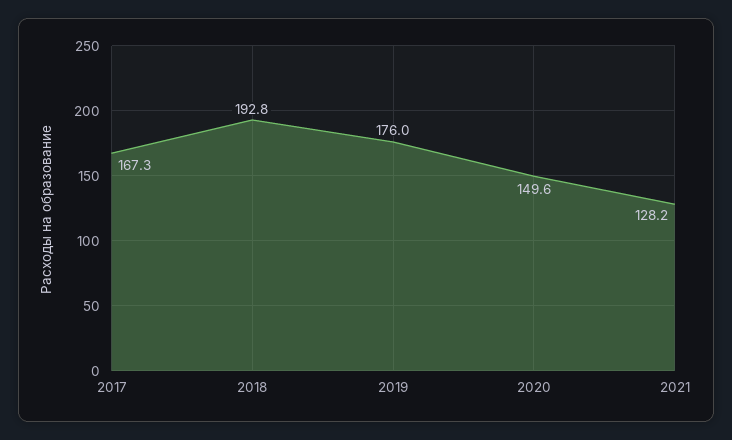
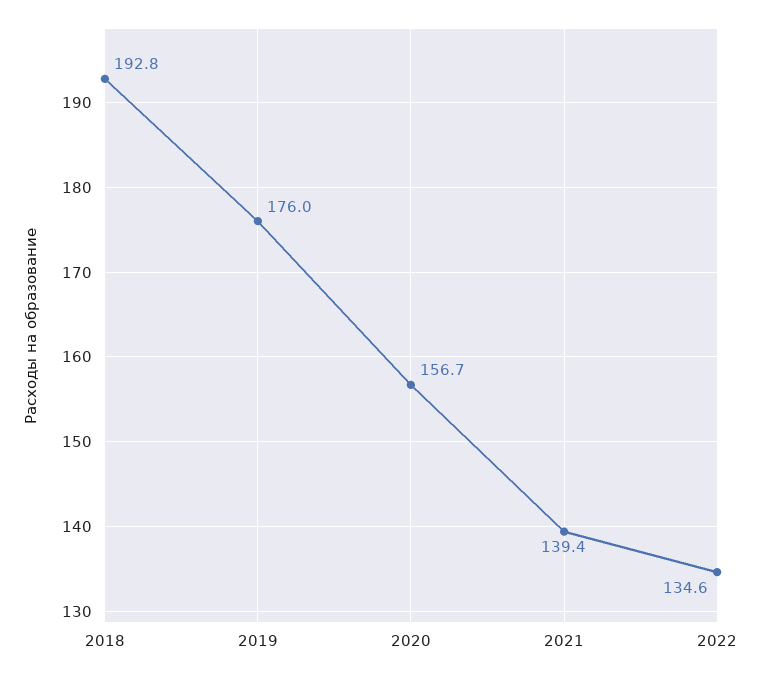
2017: 167.3 -> none
2020: 149.6 -> 156.7
2021: 128.2 -> 139.4
2022: none -> 134.6

